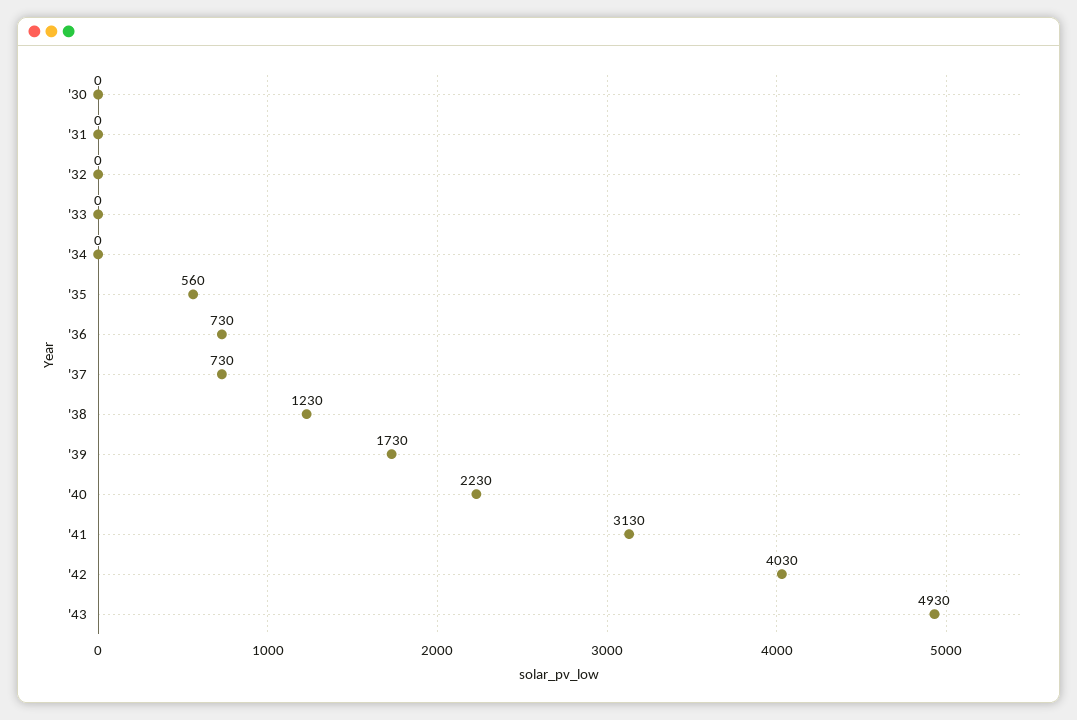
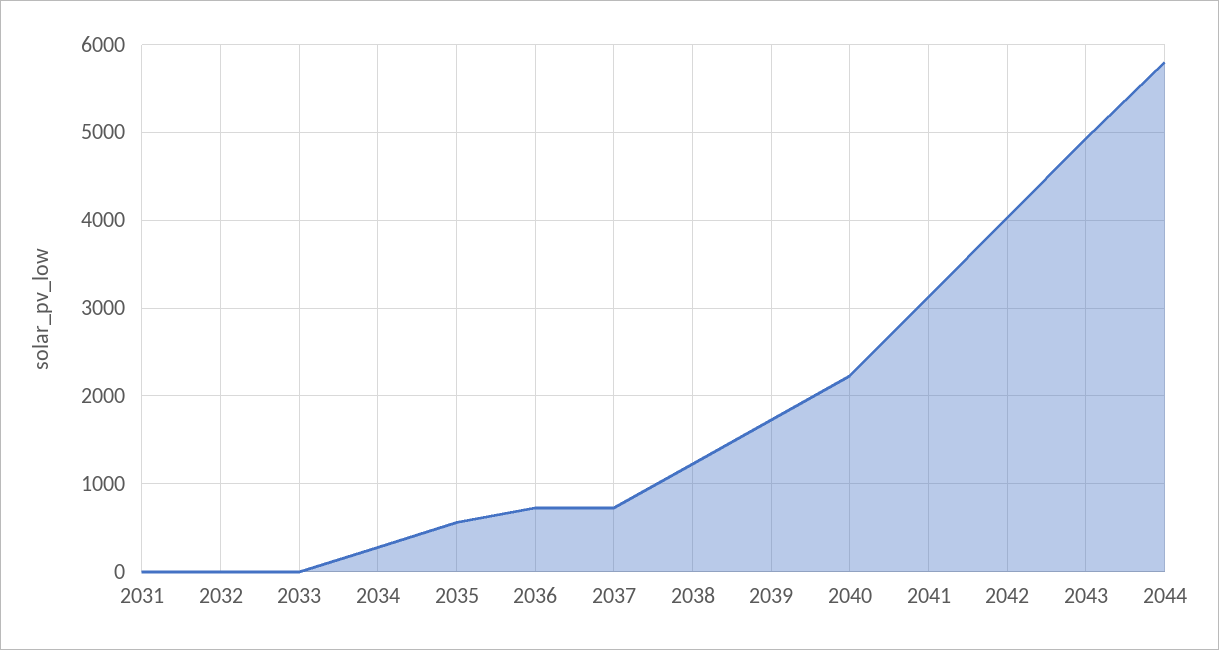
'30: 0 -> none
'34: 0 -> 300
2044: none -> 5800

